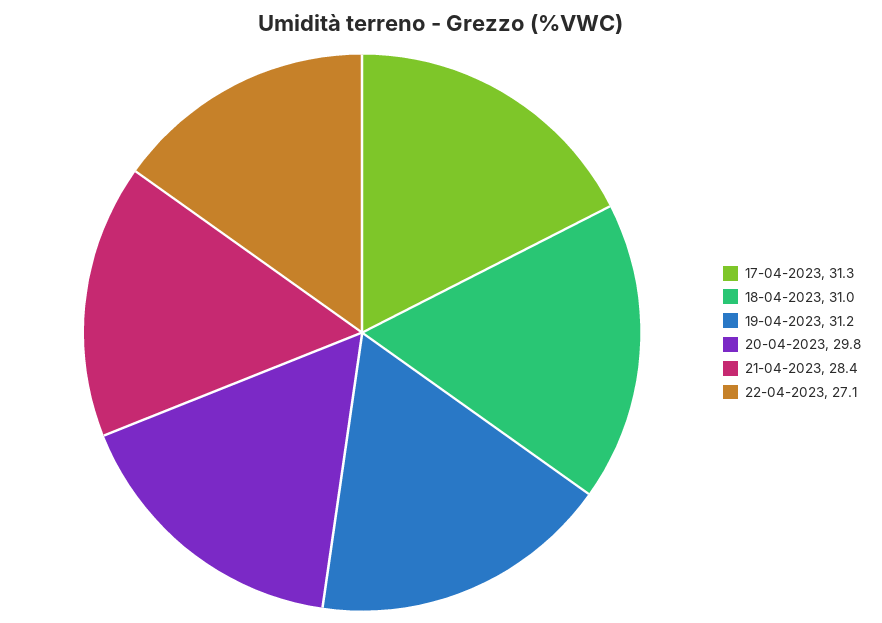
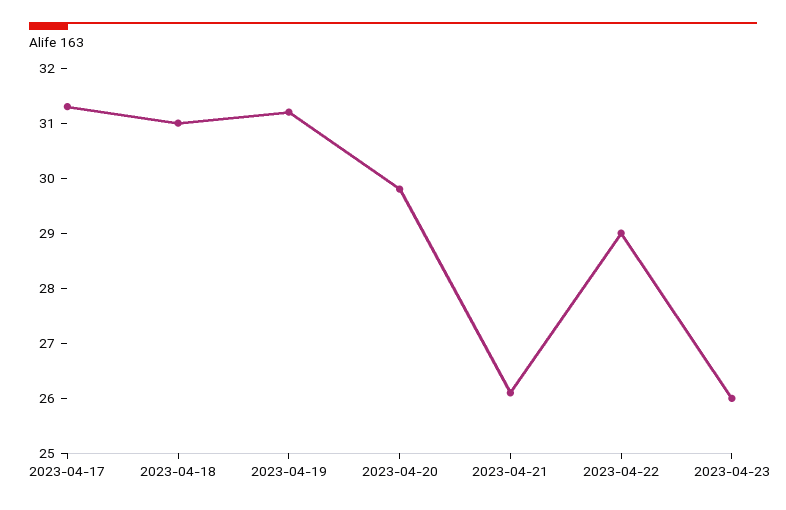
21-04-2023: 28.4 -> 26
22-04-2023: 27.1 -> 29
2023-04-23: none -> 26

